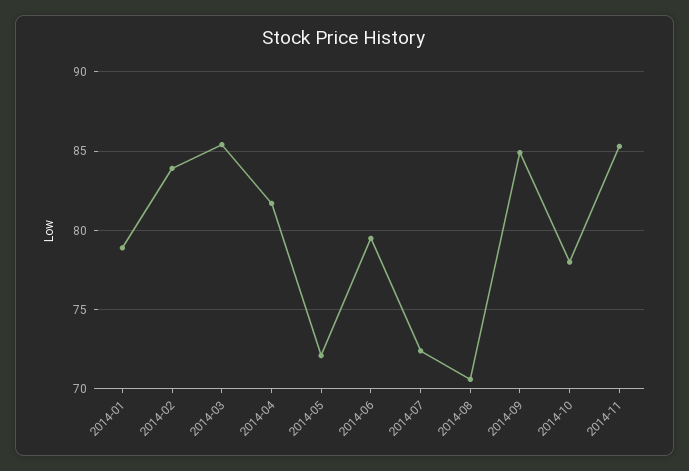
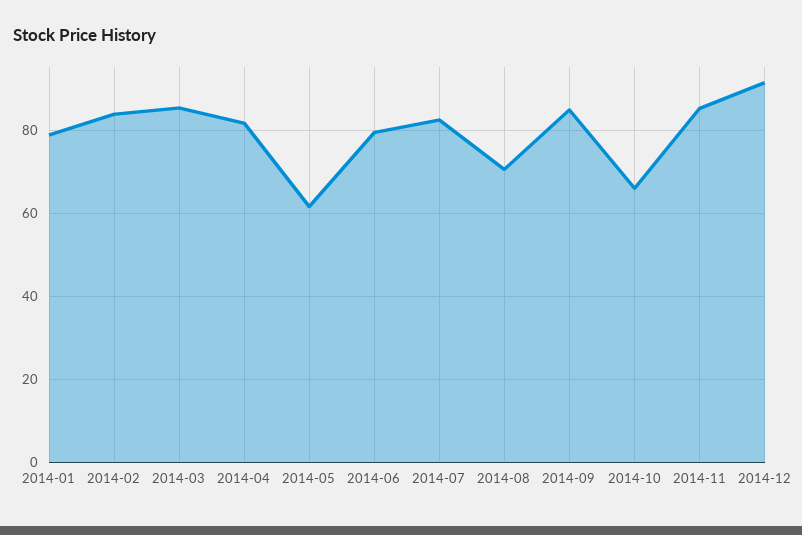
2014-05: 72 -> 62
2014-07: 72.5 -> 82
2014-10: 78 -> 66
2014-12: none -> 92

